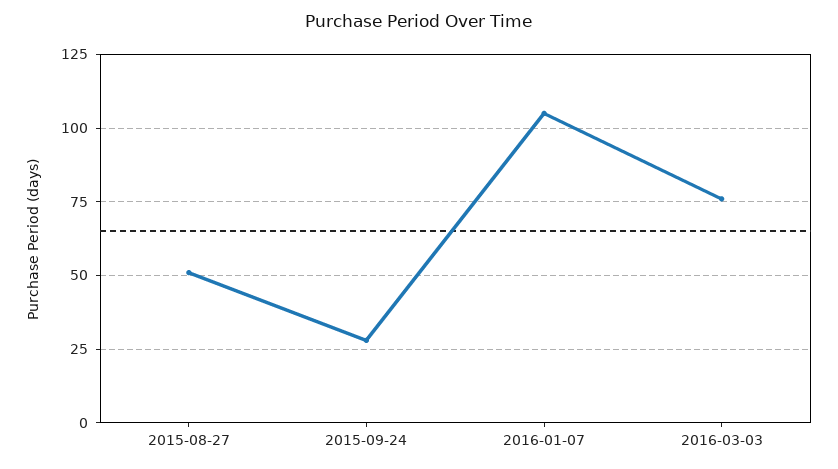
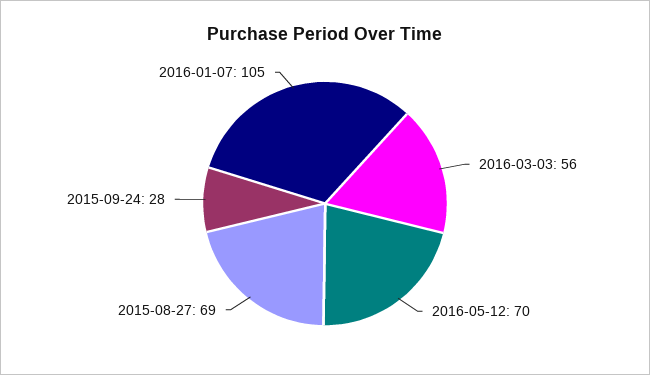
2015-08-27: 50 -> 69
2016-03-03: 75 -> 56
2016-05-12: none -> 70

